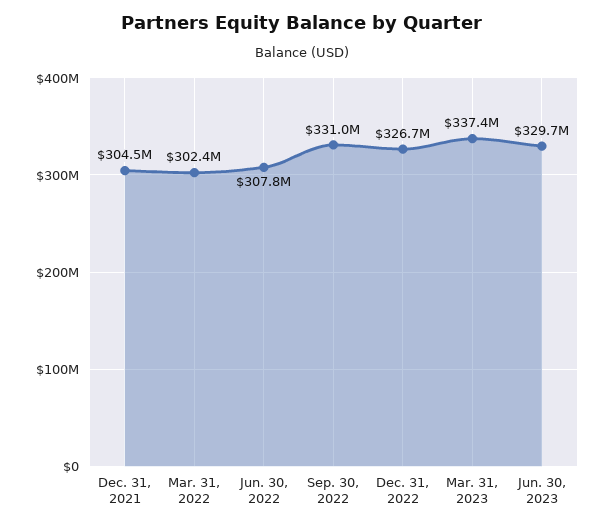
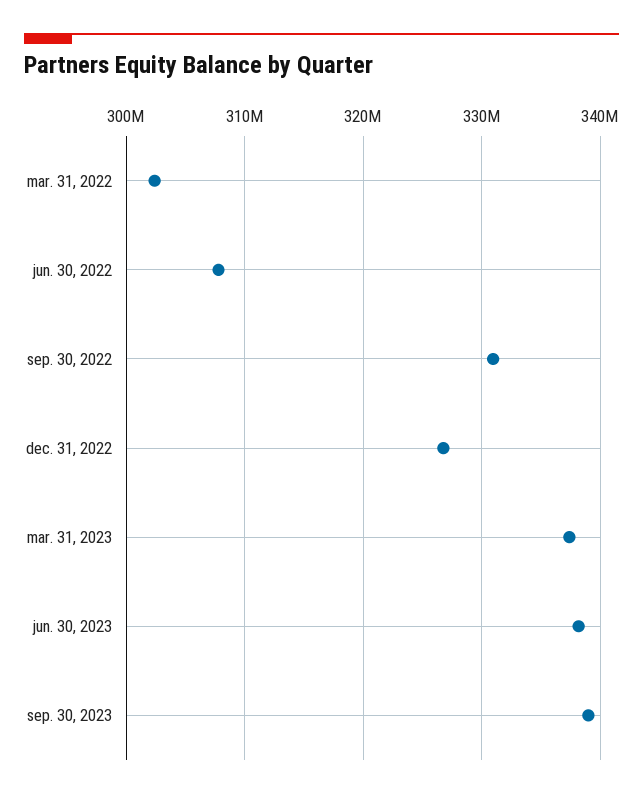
Dec. 31, 2021: 304500000 -> none
Jun. 30, 2023: 329700000 -> 338000000
sep. 30, 2023: none -> 339000000

